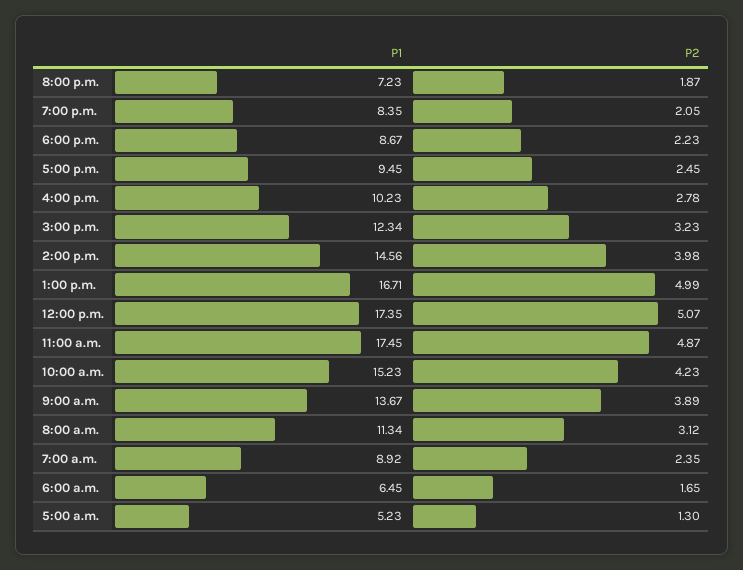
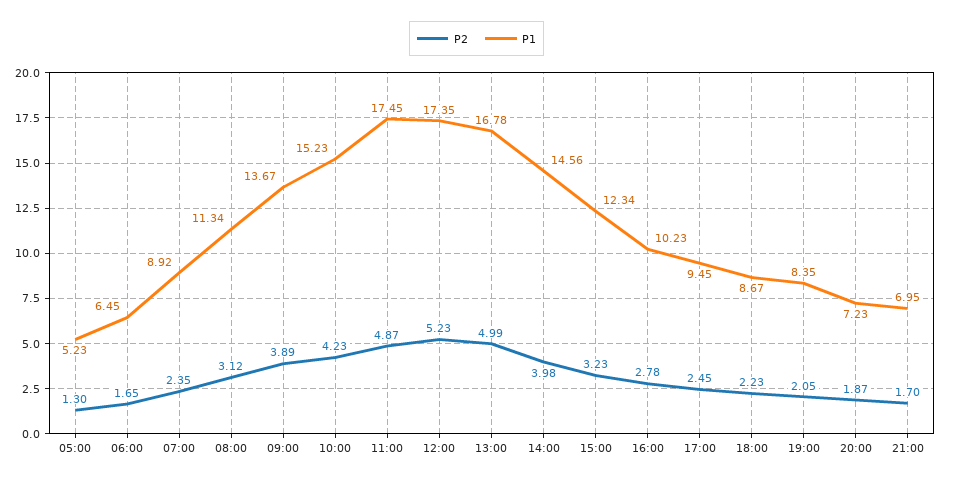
P1, 1:00 p.m.: 16.71 -> 16.78
P2, 12:00 p.m.: 5.07 -> 5.23
P2, 21:00: none -> 1.7
P1, 21:00: none -> 6.95

